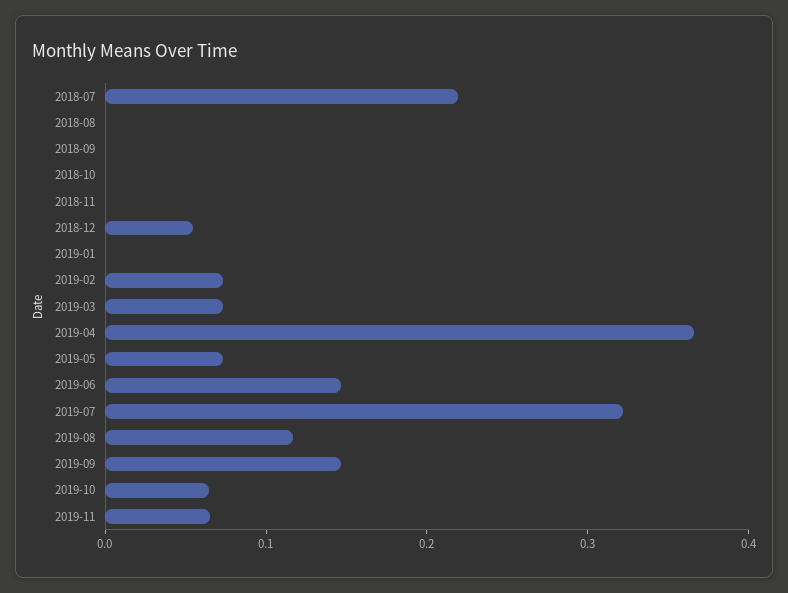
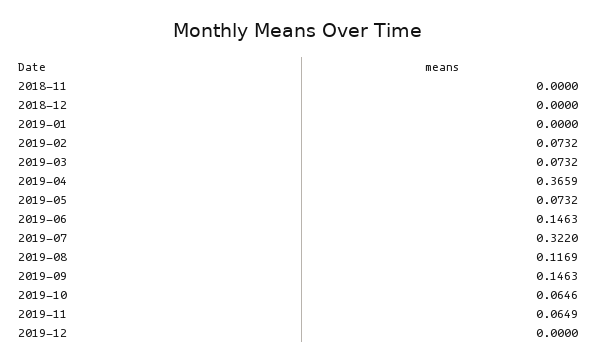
2018-07: 0.22 -> none
2018-08: 0 -> none
2018-09: 0 -> none
2018-10: 0 -> none
2018-12: 0.06 -> 0
2019-12: none -> 0

